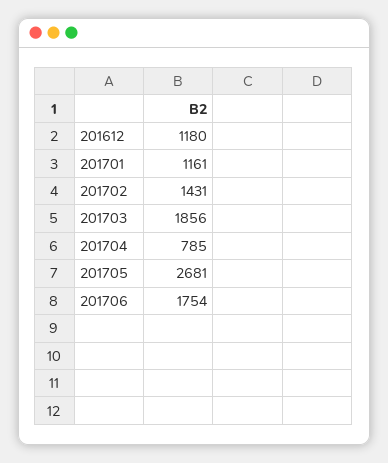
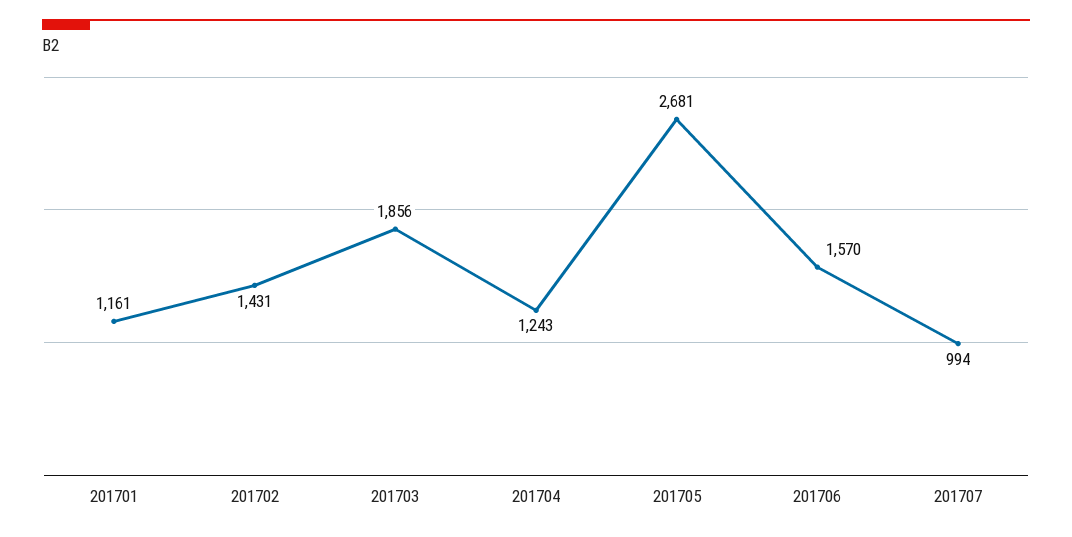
201612: 1180 -> none
201704: 785 -> 1243
201706: 1754 -> 1570
201707: none -> 994

